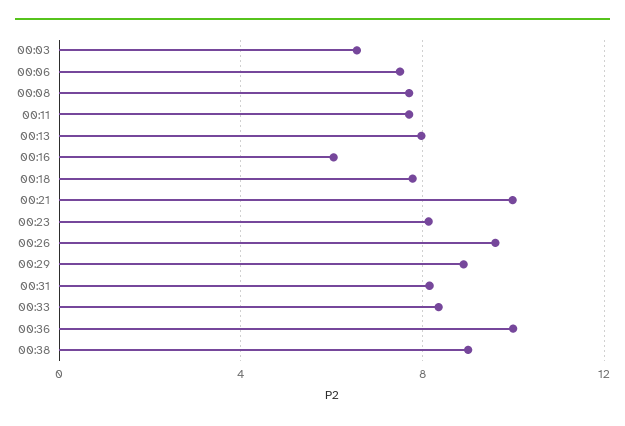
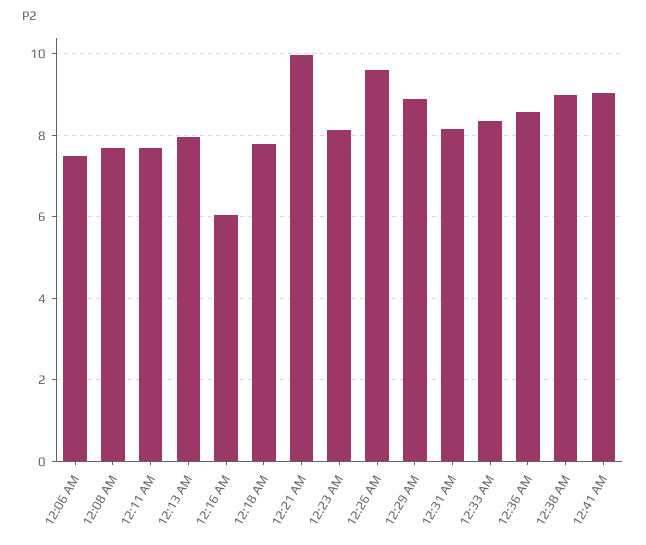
00:03: 6.5 -> none
00:36: 10 -> 8.6
12:41 AM: none -> 9

